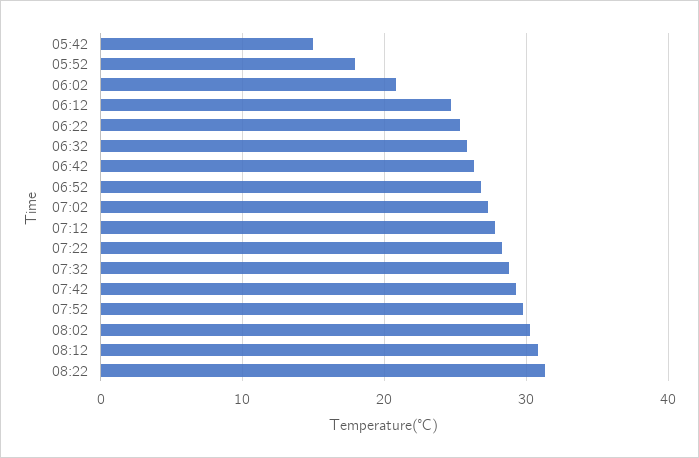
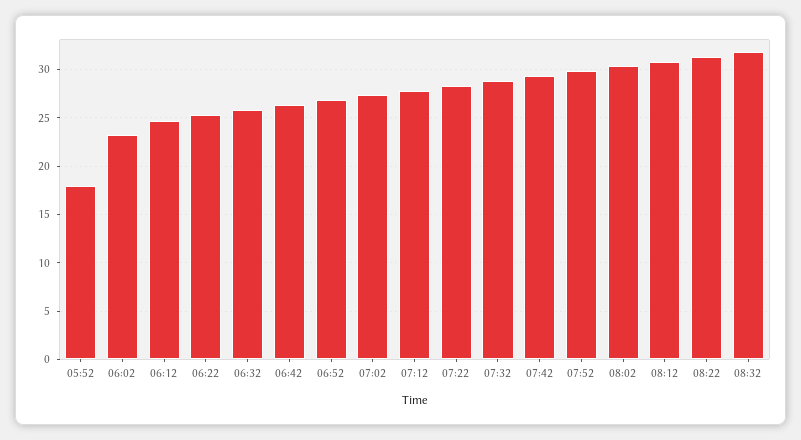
05:42: 15 -> none
06:02: 21 -> 23
08:32: none -> 32

